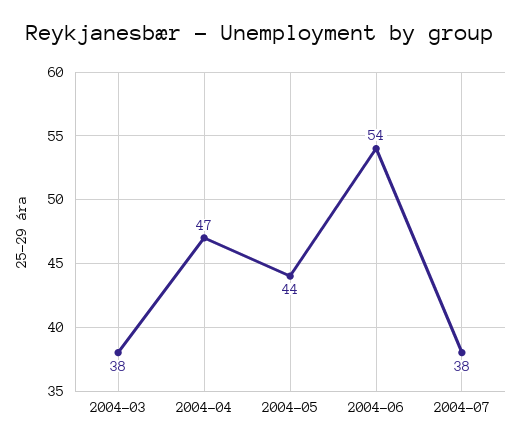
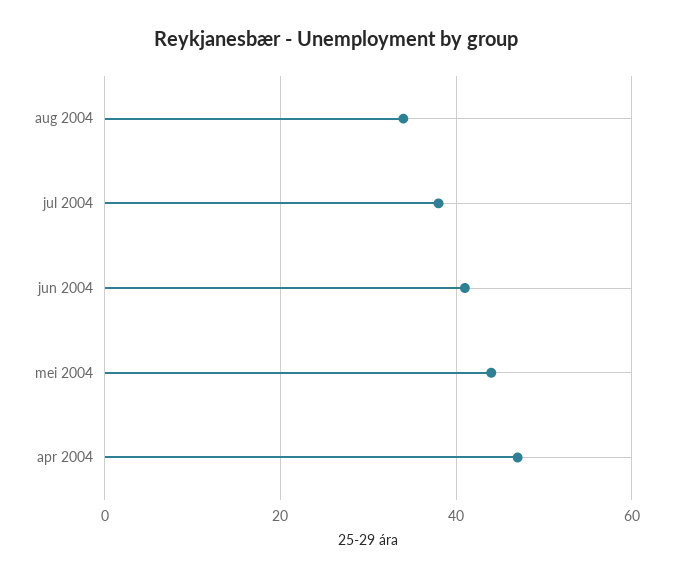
2004-03: 38 -> none
2004-06: 54 -> 40
aug 2004: none -> 35

